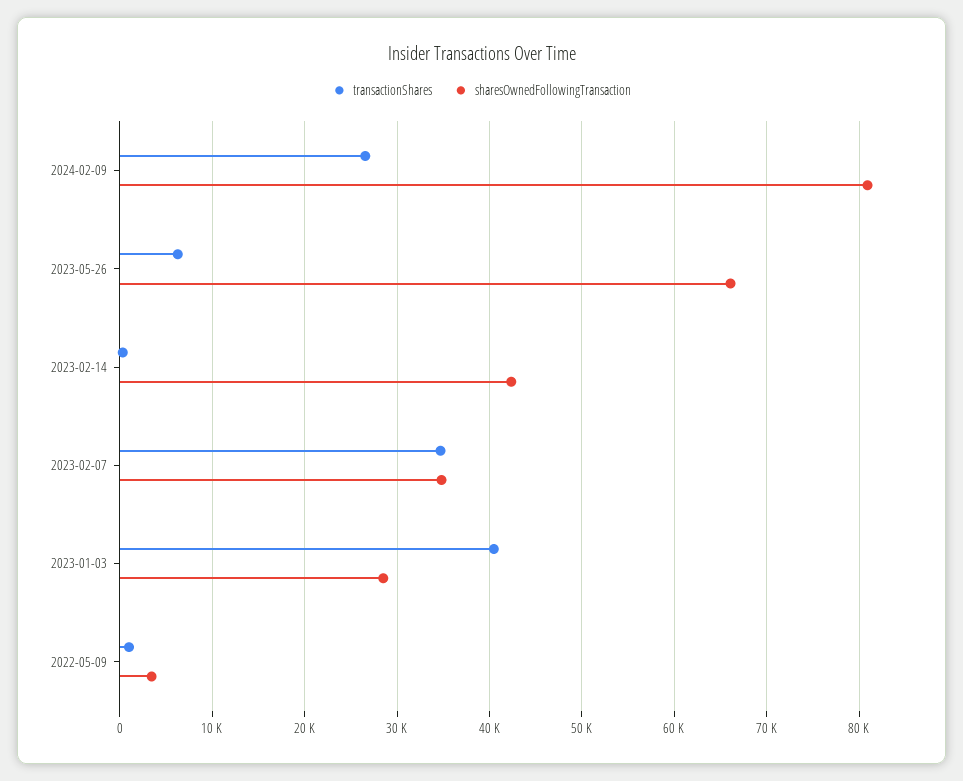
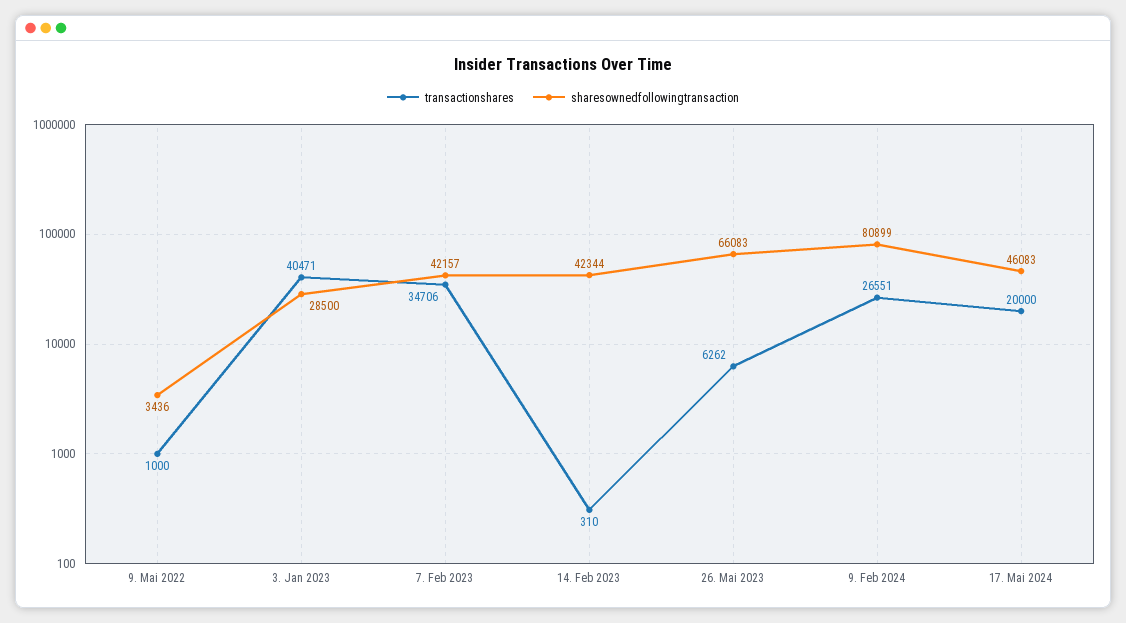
sharesOwnedFollowingTransaction, 2023-02-07: 35000 -> 42157
transactionShares, 17. Mai 2024: none -> 20000
sharesOwnedFollowingTransaction, 17. Mai 2024: none -> 46083

